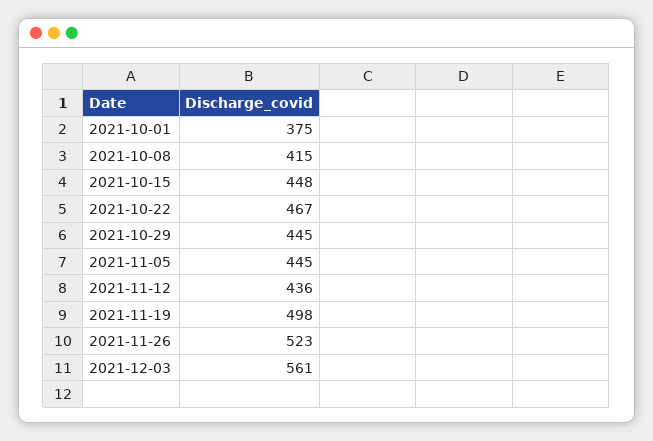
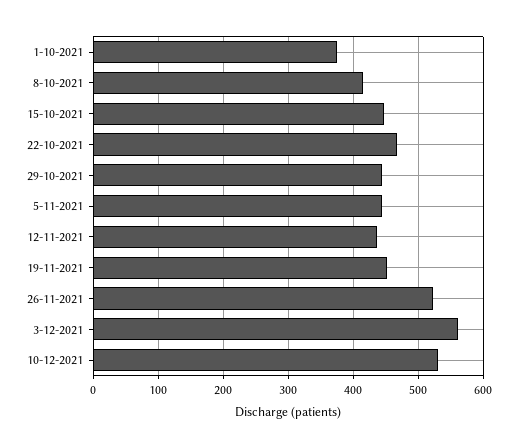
2021-11-19: 498 -> 450
10-12-2021: none -> 530

